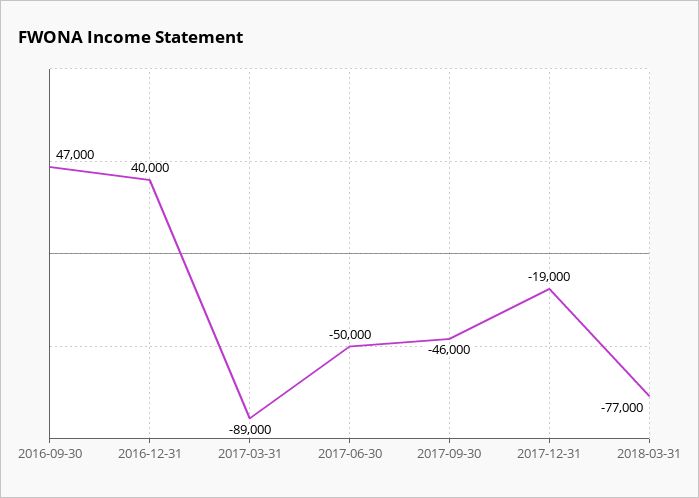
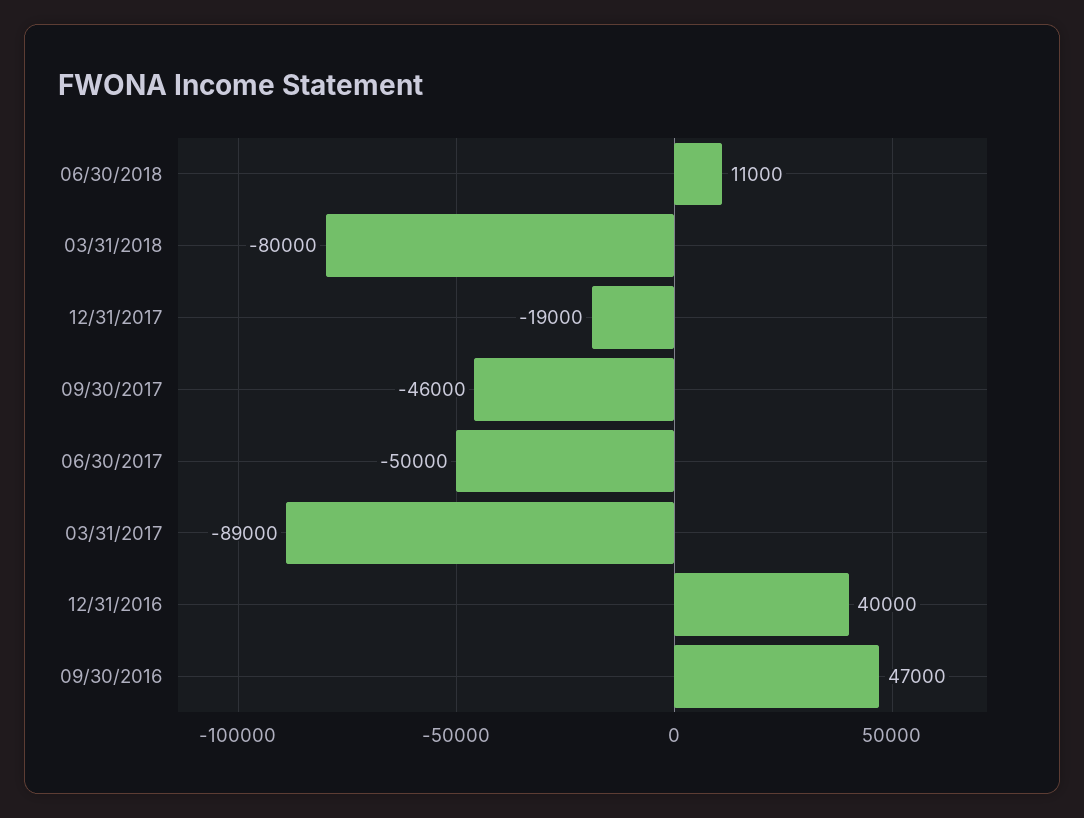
2018-03-31: -77000 -> -80000
06/30/2018: none -> 11000

